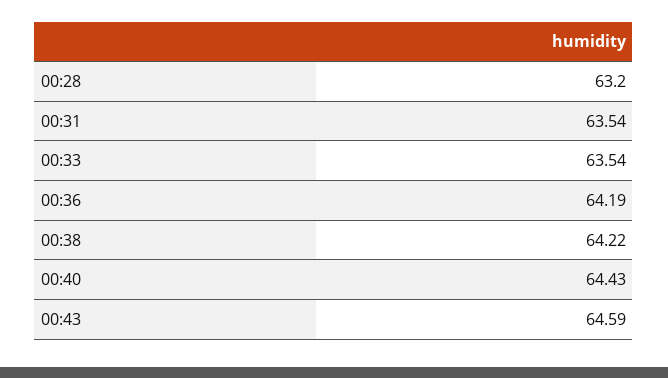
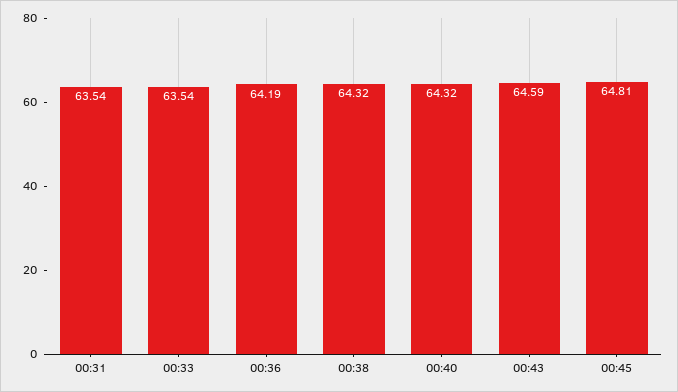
00:28: 63.2 -> none
00:38: 64.22 -> 64.32
00:40: 64.43 -> 64.32
00:45: none -> 64.81

